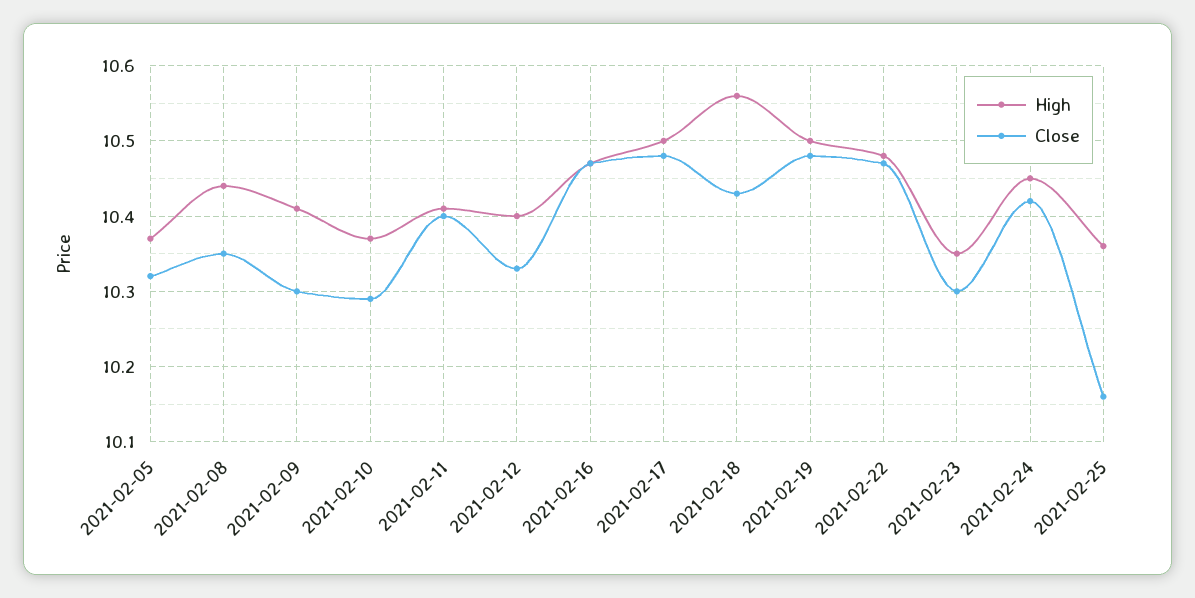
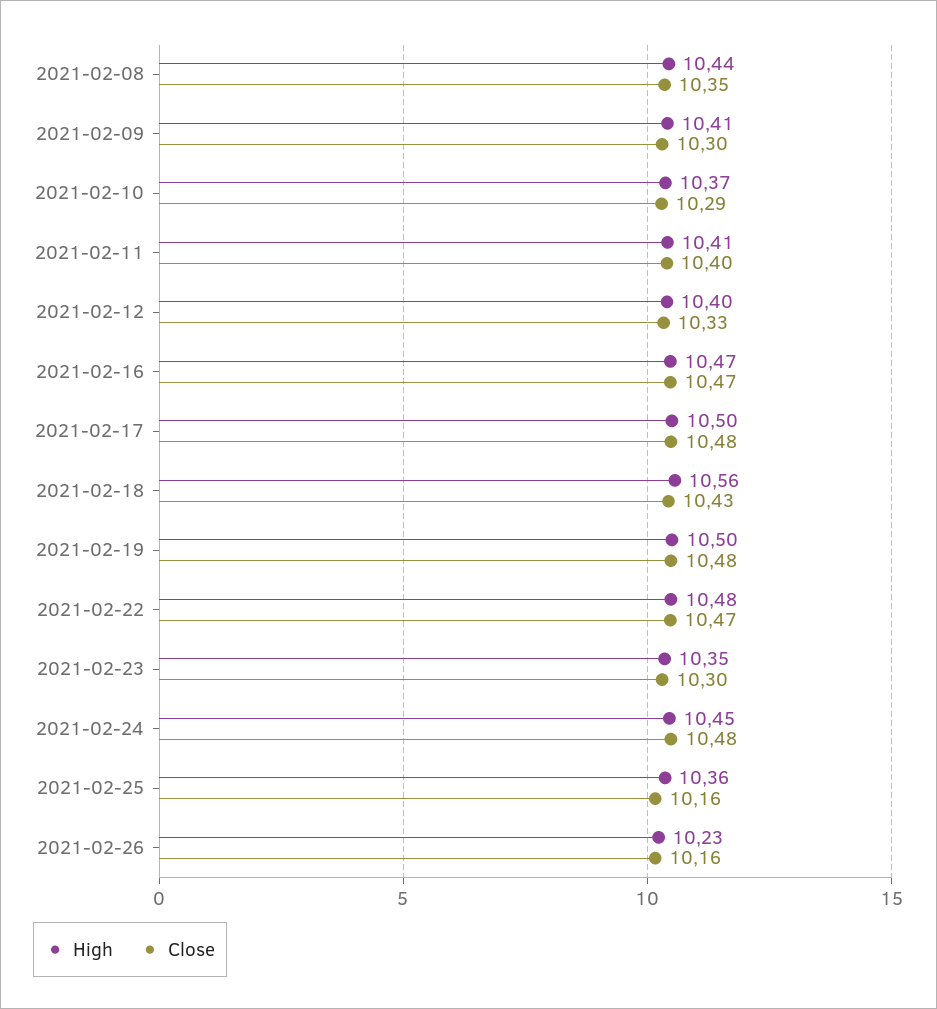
High, 2021-02-05: 10.37 -> none
Close, 2021-02-05: 10.32 -> none
Close, 2021-02-24: 10.42 -> 10.48
High, 2021-02-26: none -> 10.23
Close, 2021-02-26: none -> 10.16

